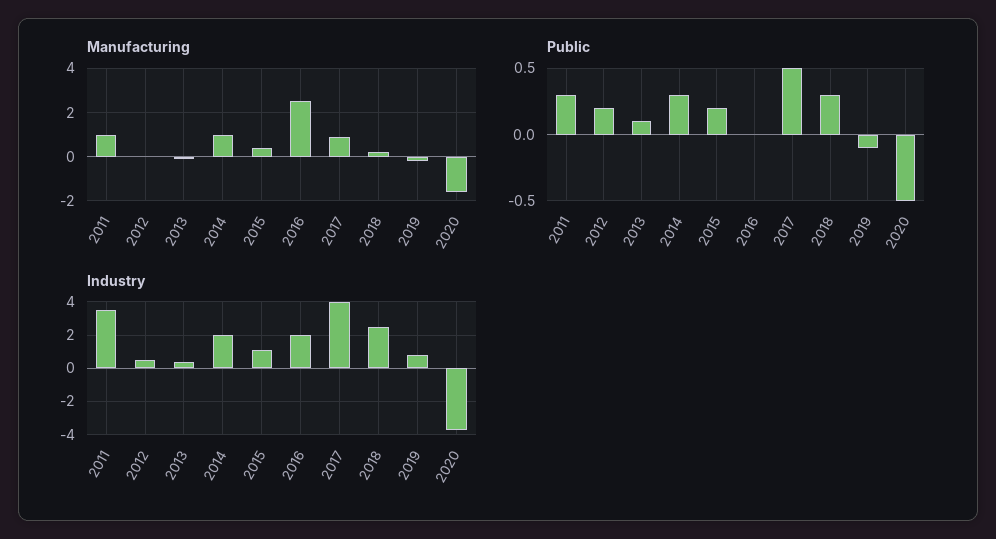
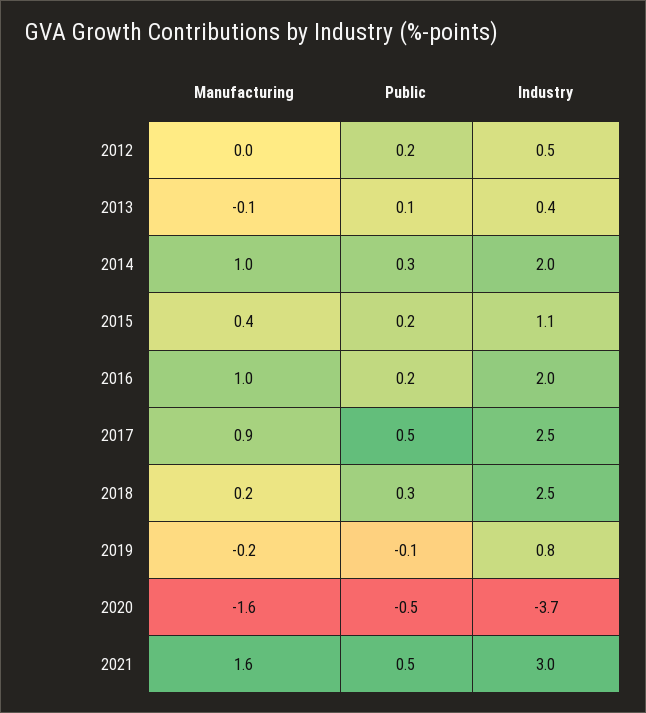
Manufacturing, 2011: 1 -> none
Manufacturing, 2016: 2.5 -> 1
Public, 2011: 0.3 -> none
Public, 2016: 0 -> 0.2
Industry, 2011: 3.5 -> none
Industry, 2017: 4 -> 2.5
Manufacturing, 2021: none -> 1.6
Public, 2021: none -> 0.5
Industry, 2021: none -> 3

